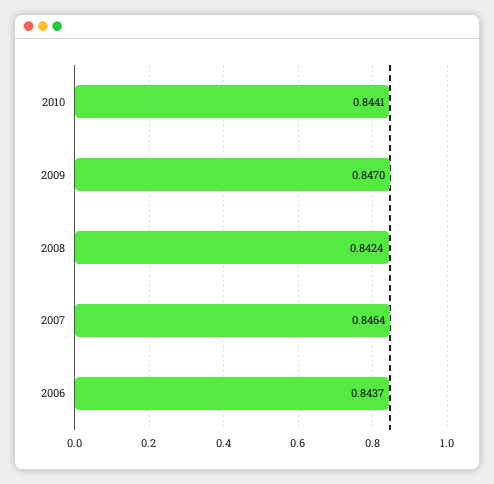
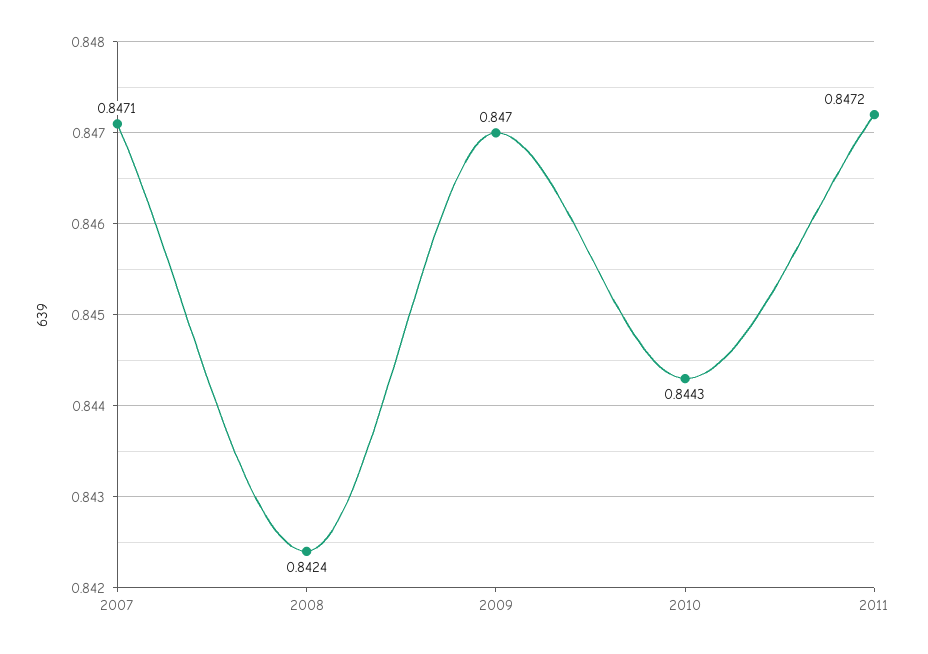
2010: 0.8441 -> 0.8443
2007: 0.8464 -> 0.8471
2006: 0.8437 -> none
2011: none -> 0.8472

